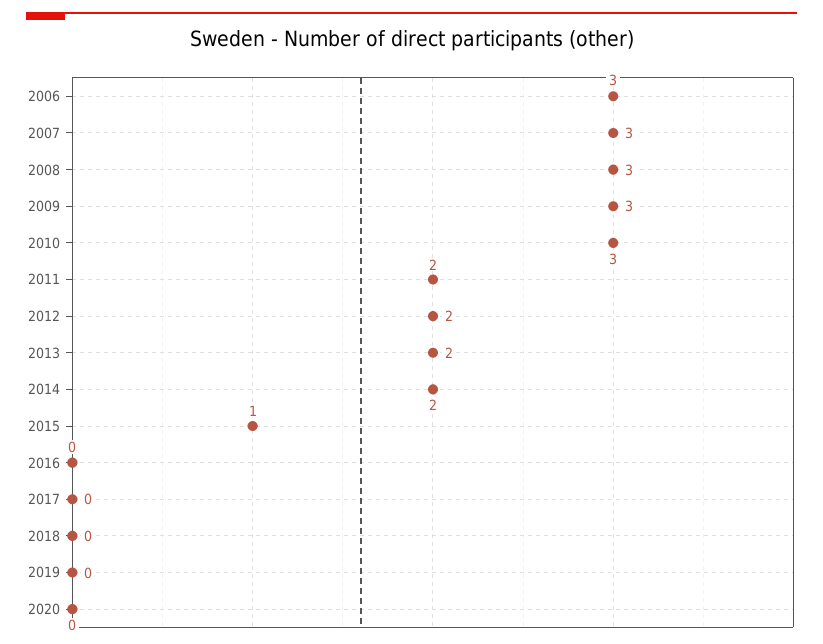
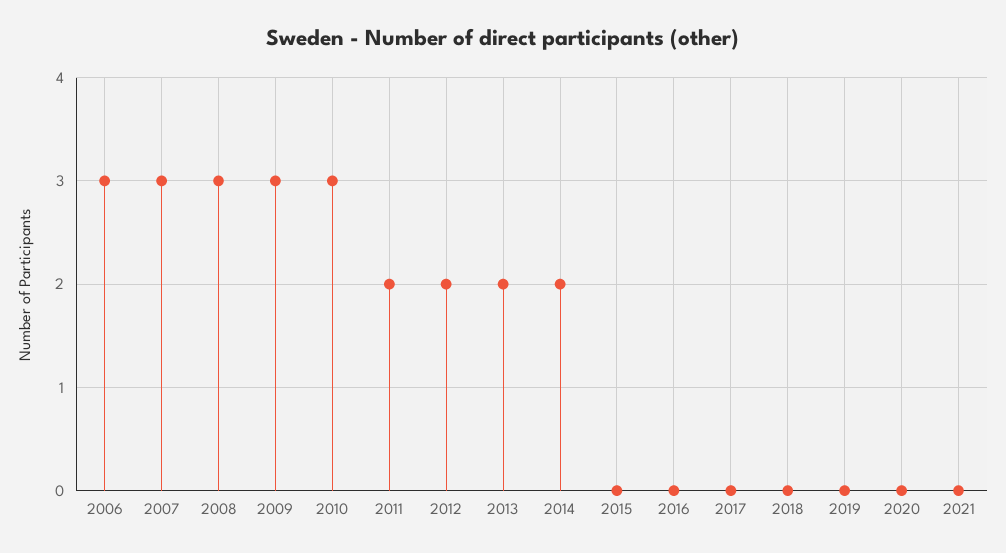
2015: 1 -> 0
2021: none -> 0

